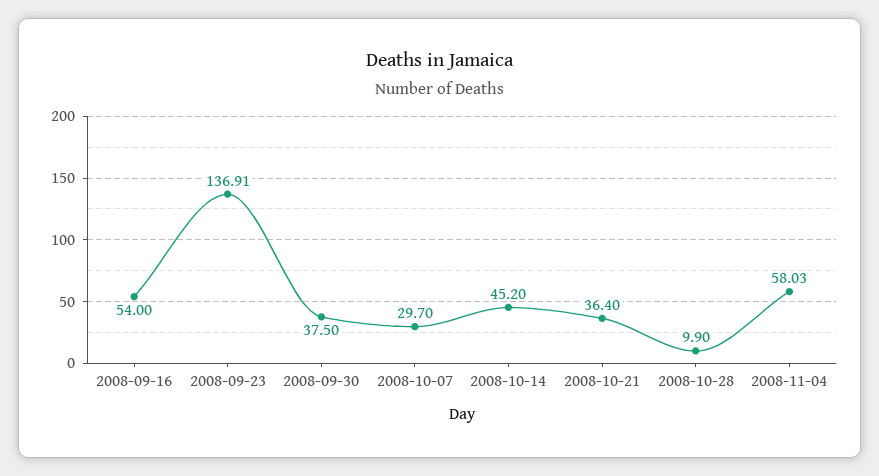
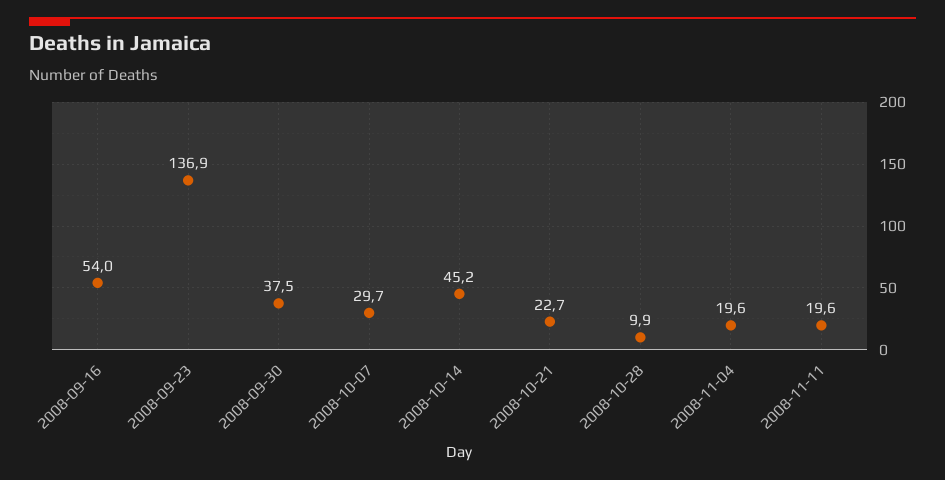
2008-10-21: 36.4 -> 22.7
2008-11-04: 58.03 -> 19.6
2008-11-11: none -> 19.6

